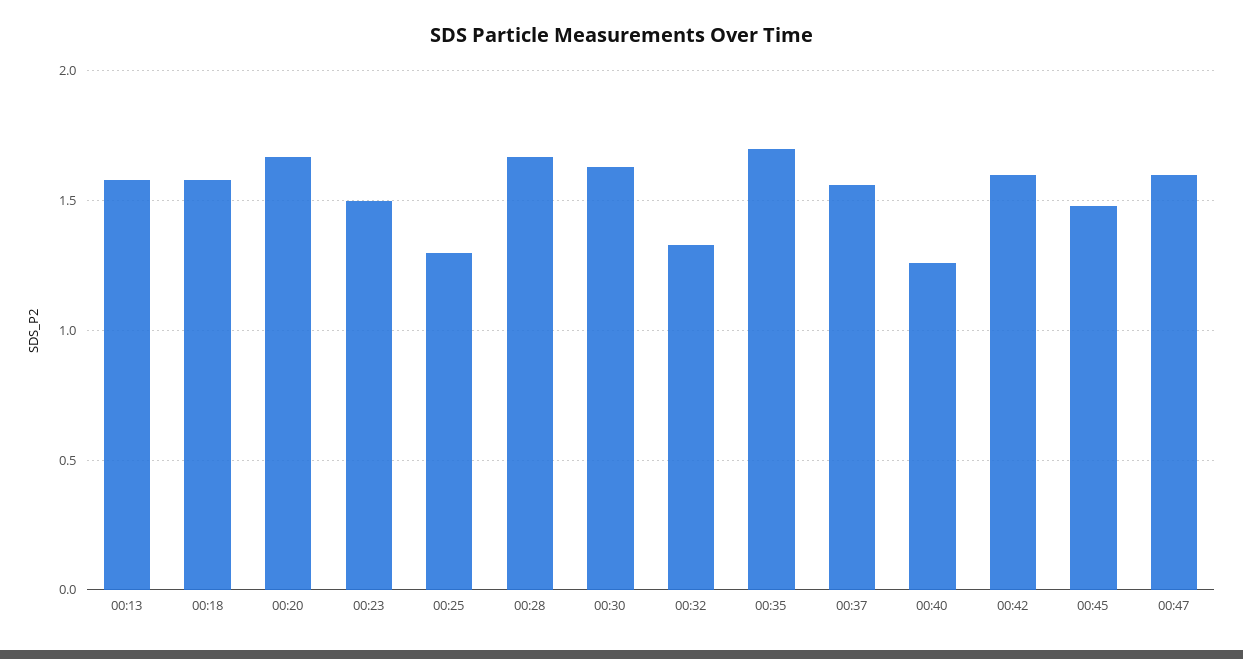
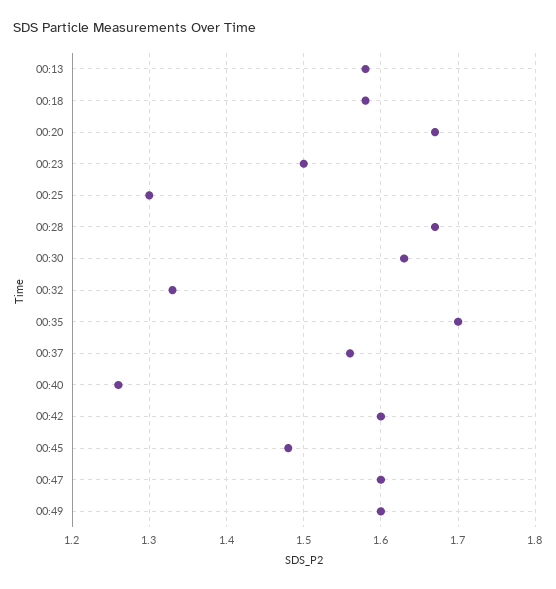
00:49: none -> 1.6

